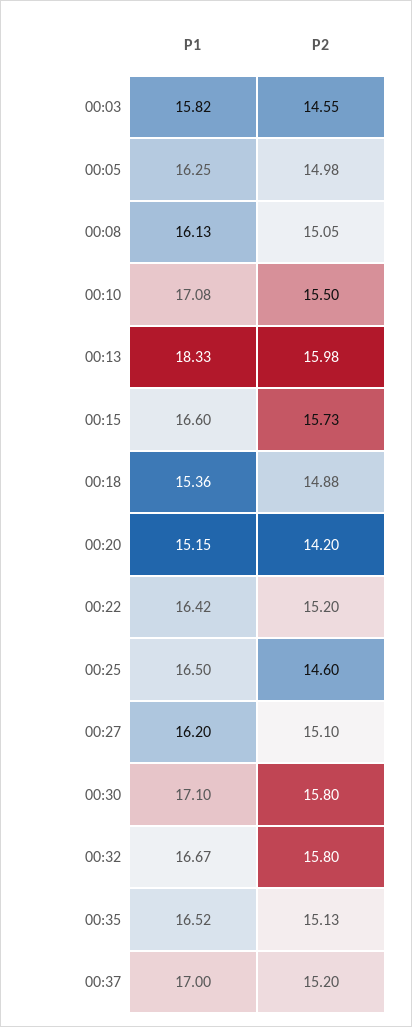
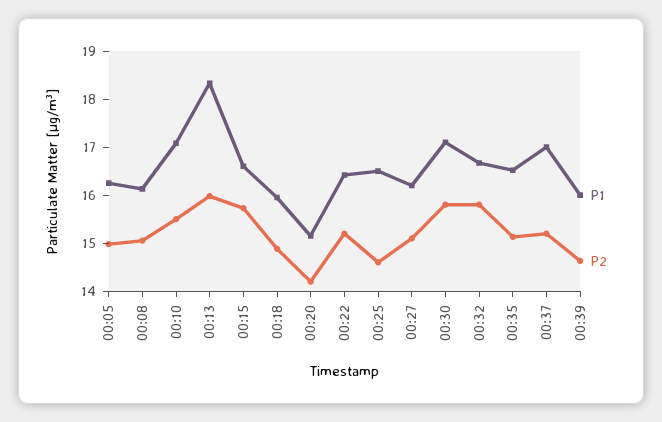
P1, 00:03: 15.82 -> none
P2, 00:03: 14.55 -> none
P1, 00:18: 15.36 -> 16
P1, 00:39: none -> 16
P2, 00:39: none -> 14.6

